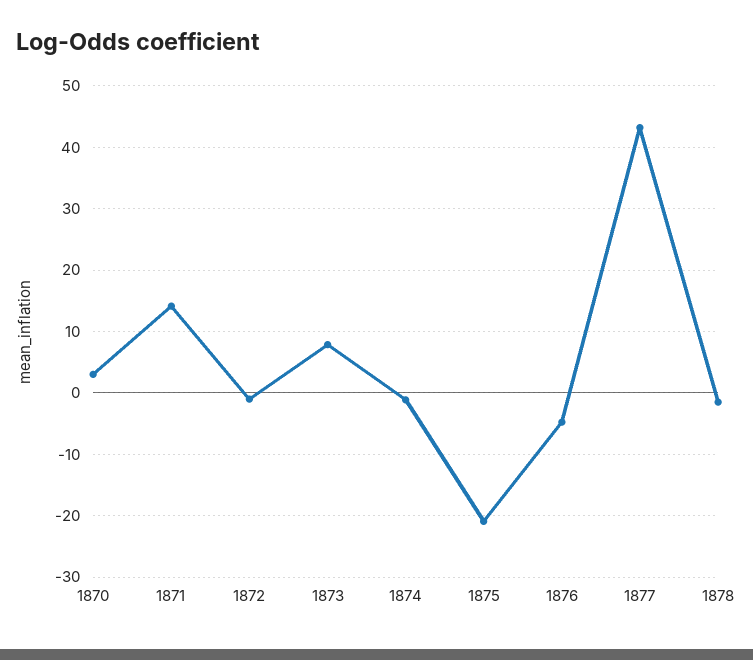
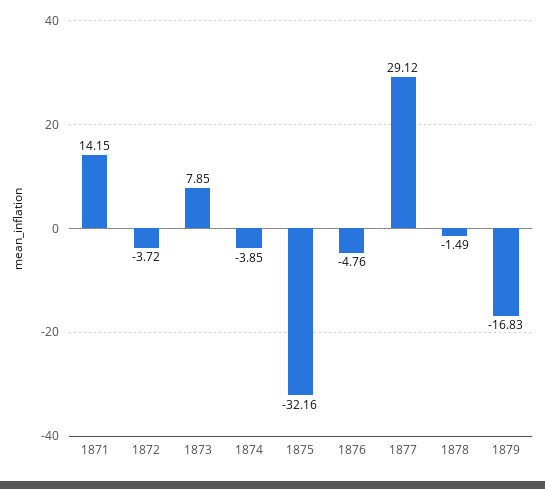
1870: 3 -> none
1872: -1 -> -3.72
1874: -1 -> -3.85
1875: -21 -> -32.16
1877: 43 -> 29.12
1879: none -> -16.83

